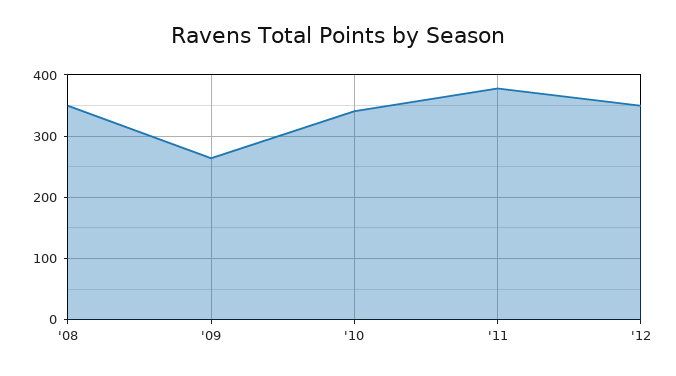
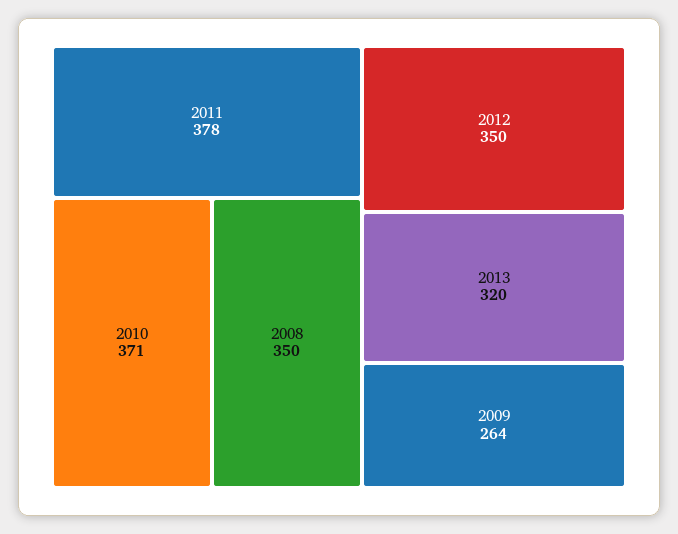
'10: 340 -> 371
2013: none -> 320

